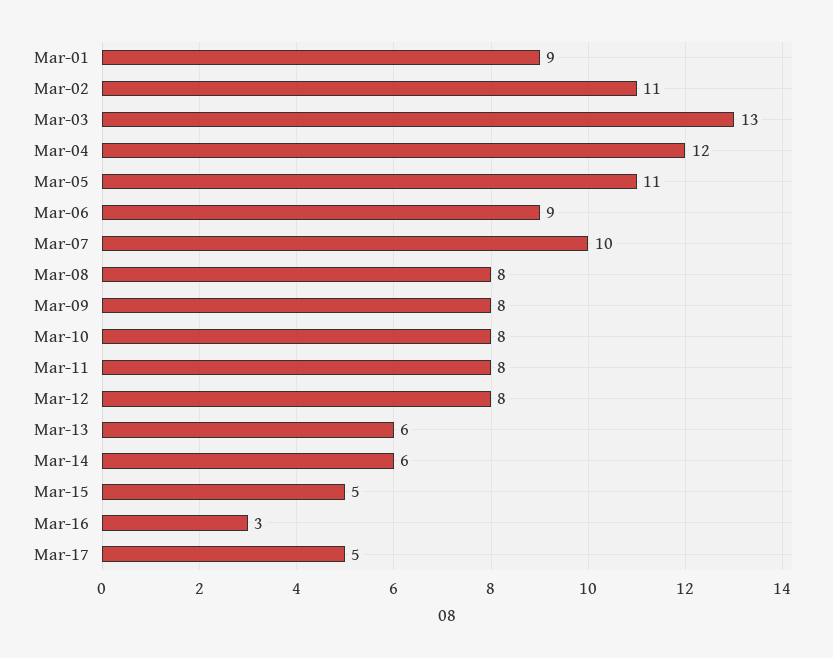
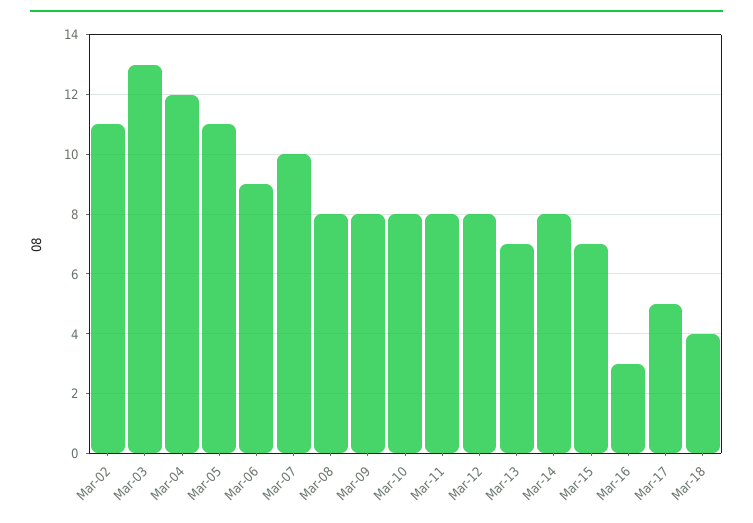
Mar-01: 9 -> none
Mar-13: 6 -> 7
Mar-14: 6 -> 8
Mar-15: 5 -> 7
Mar-18: none -> 4

